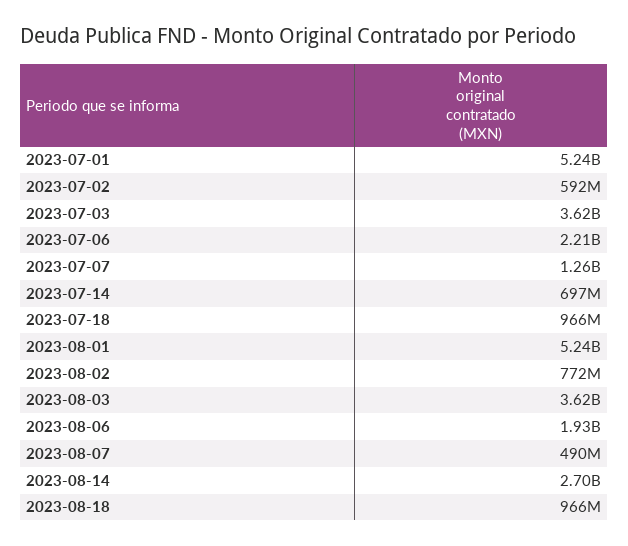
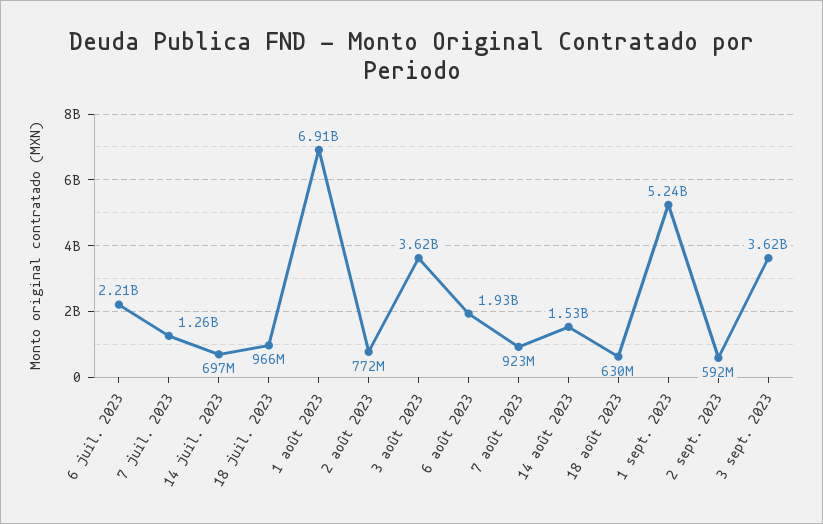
2023-07-01: 5240000000 -> none
2023-07-02: 592000000 -> none
2023-07-03: 3620000000 -> none
2023-08-01: 5240000000 -> 6910000000
2023-08-07: 490000000 -> 923000000
2023-08-14: 2700000000 -> 1530000000
2023-08-18: 966000000 -> 630000000
1 sept. 2023: none -> 5240000000
2 sept. 2023: none -> 592000000
3 sept. 2023: none -> 3620000000

